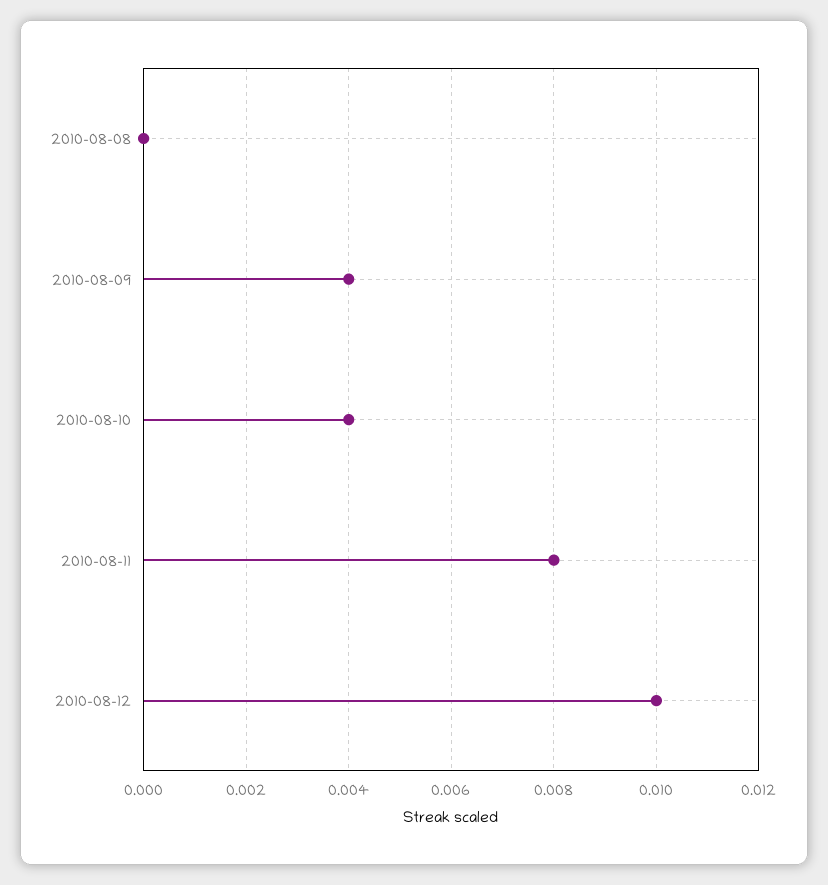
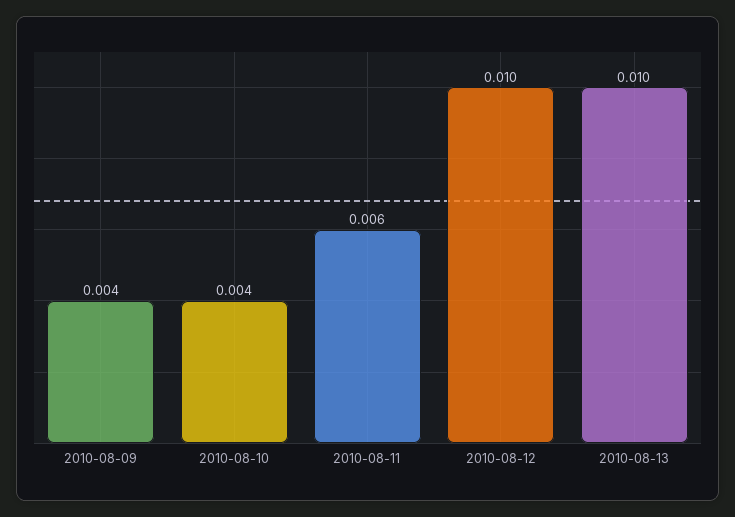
2010-08-08: 0 -> none
2010-08-11: 0.008 -> 0.006
2010-08-13: none -> 0.01

